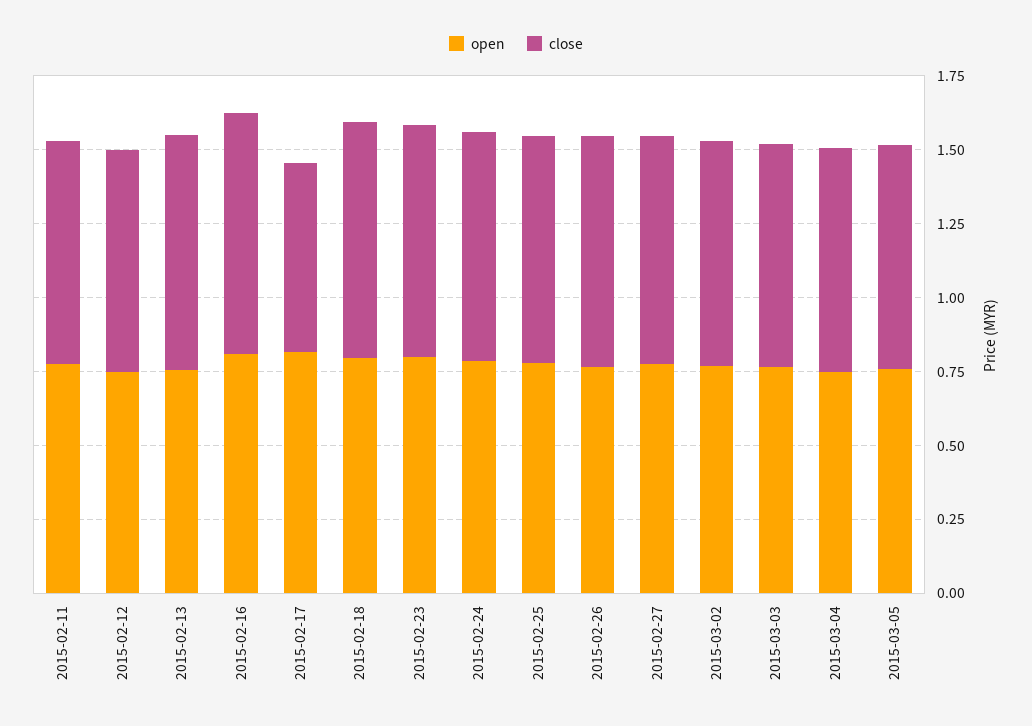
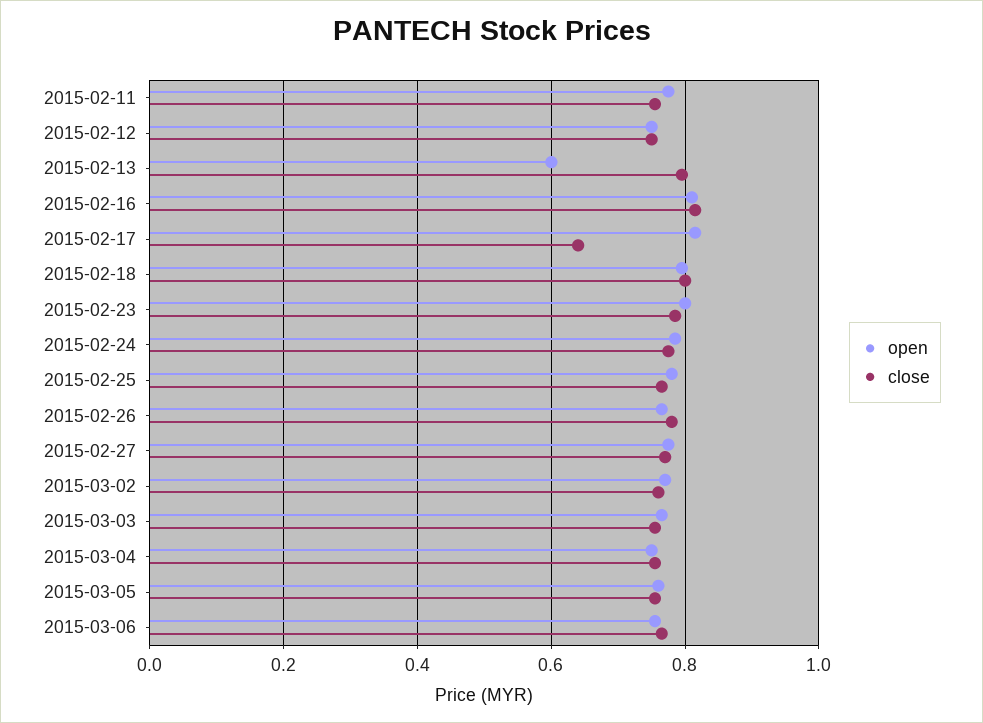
open, 2015-02-13: 0.75 -> 0.6
open, 2015-03-06: none -> 0.76
close, 2015-03-06: none -> 0.76

